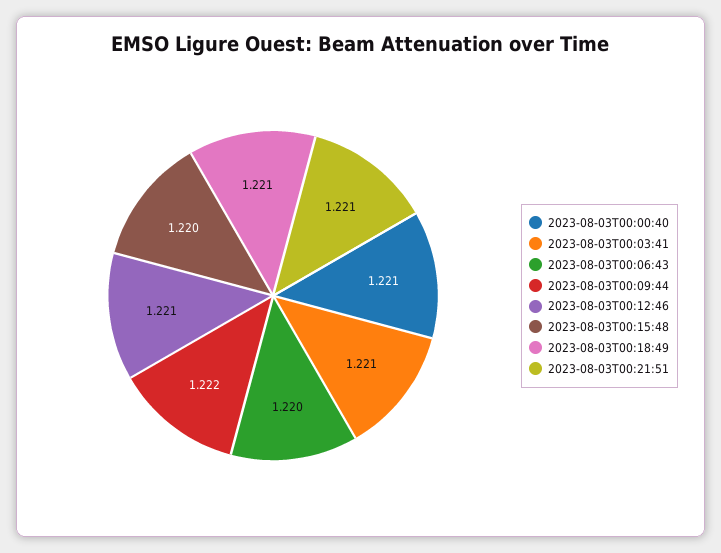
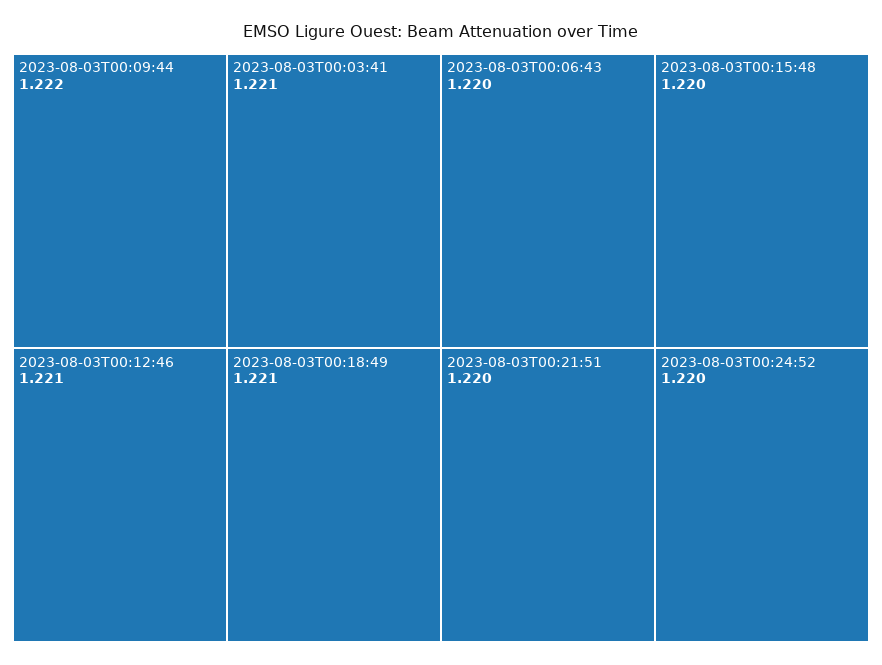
2023-08-03T00:00:40: 1.221 -> none
2023-08-03T00:21:51: 1.221 -> 1.22
2023-08-03T00:24:52: none -> 1.22

